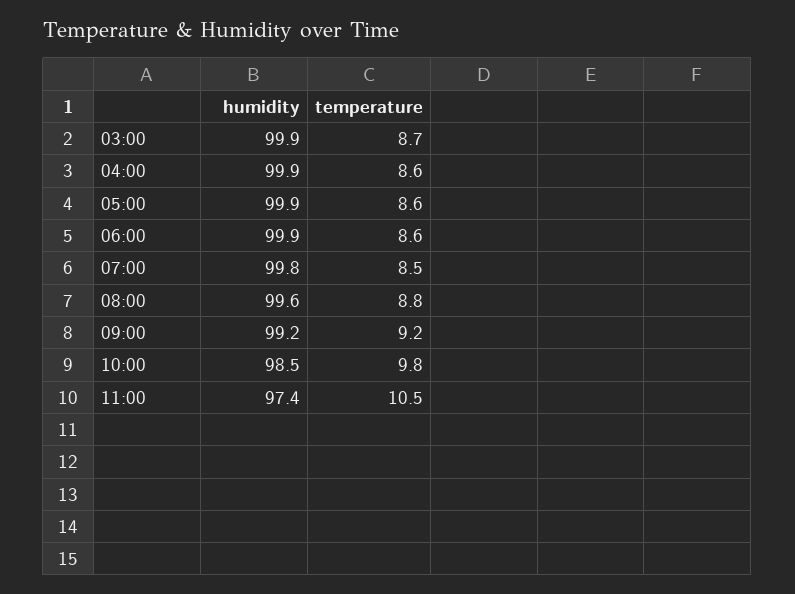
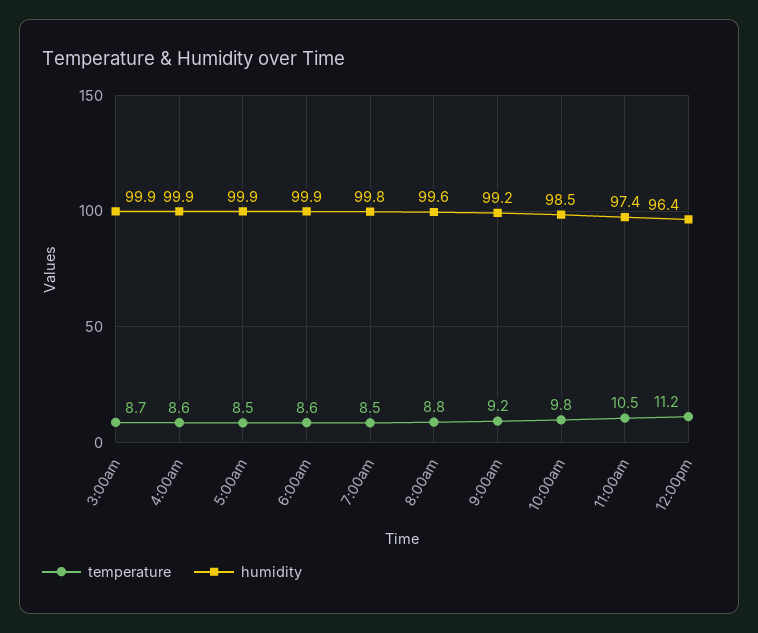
temperature, 05:00: 8.6 -> 8.5
temperature, 12:00pm: none -> 11.2
humidity, 12:00pm: none -> 96.4

